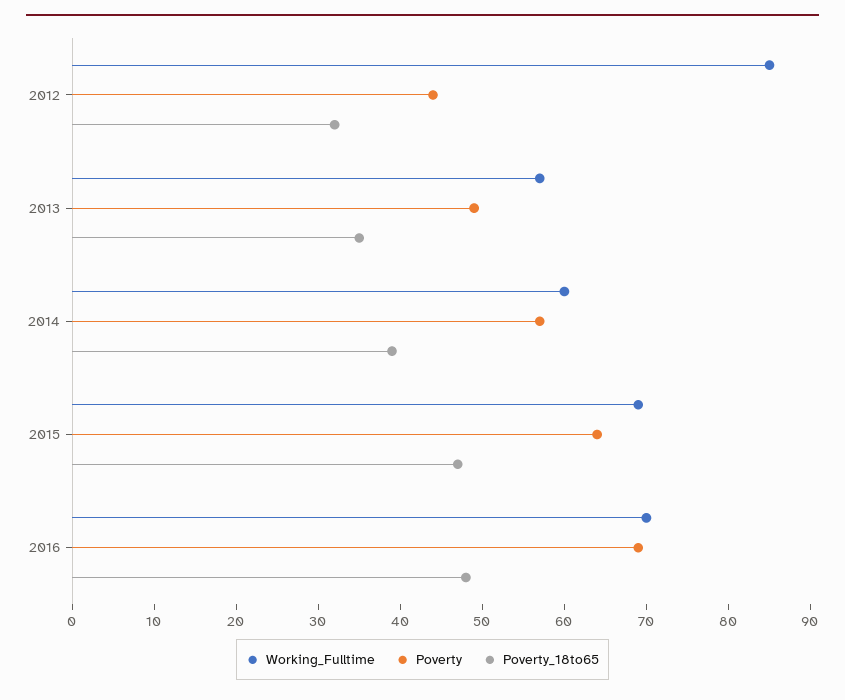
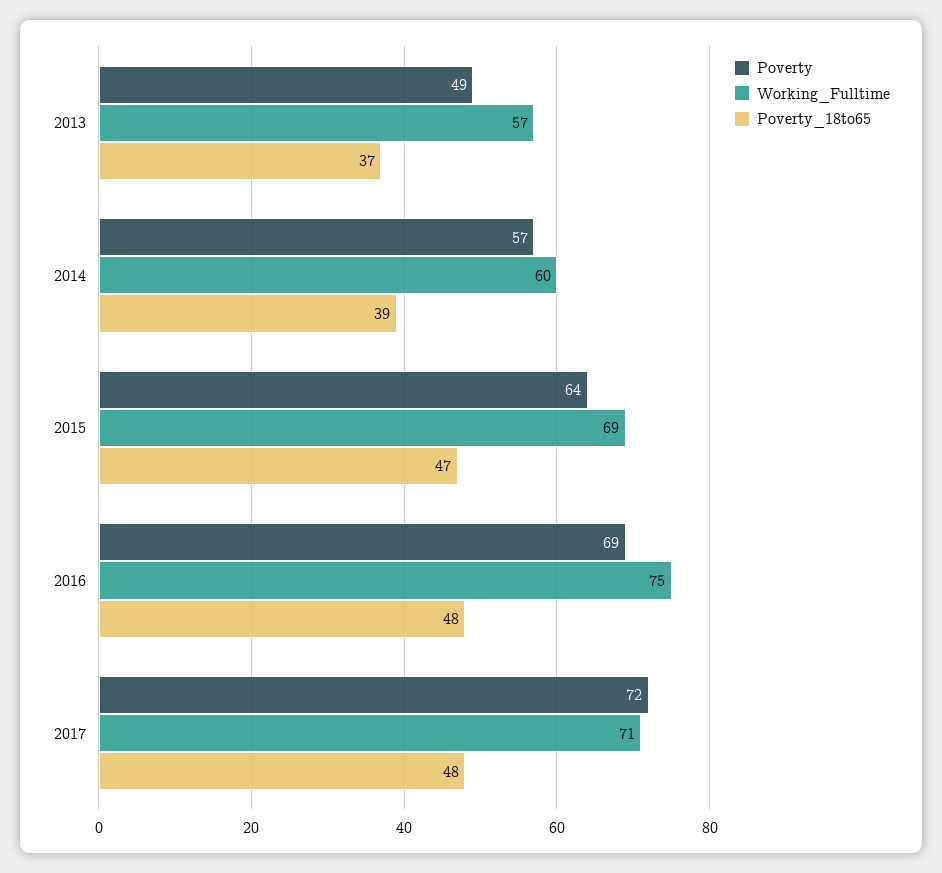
Working_Fulltime, 2012: 85 -> none
Poverty, 2012: 44 -> none
Poverty_18to65, 2012: 32 -> none
Poverty_18to65, 2013: 35 -> 37
Working_Fulltime, 2016: 70 -> 75
Poverty, 2017: none -> 72
Working_Fulltime, 2017: none -> 71
Poverty_18to65, 2017: none -> 48

